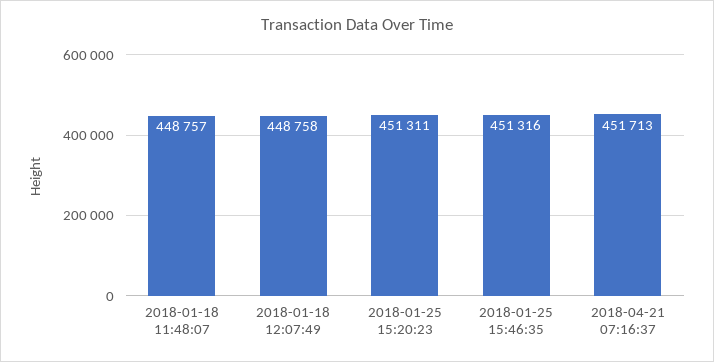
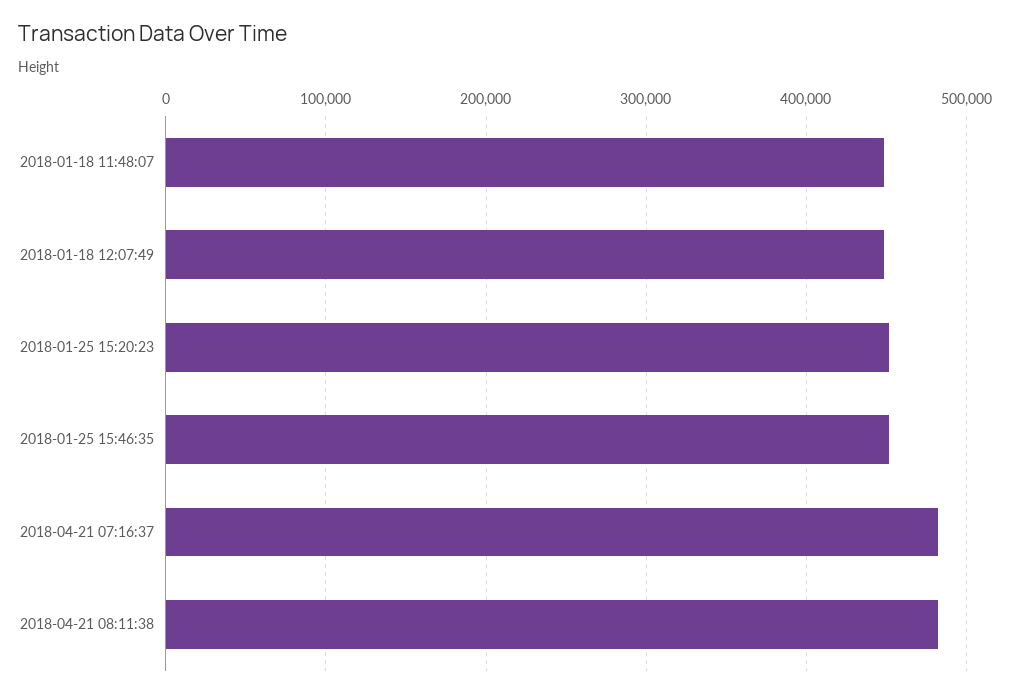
2018-04-21 07:16:37: 451713 -> 480000
2018-04-21 08:11:38: none -> 480000

